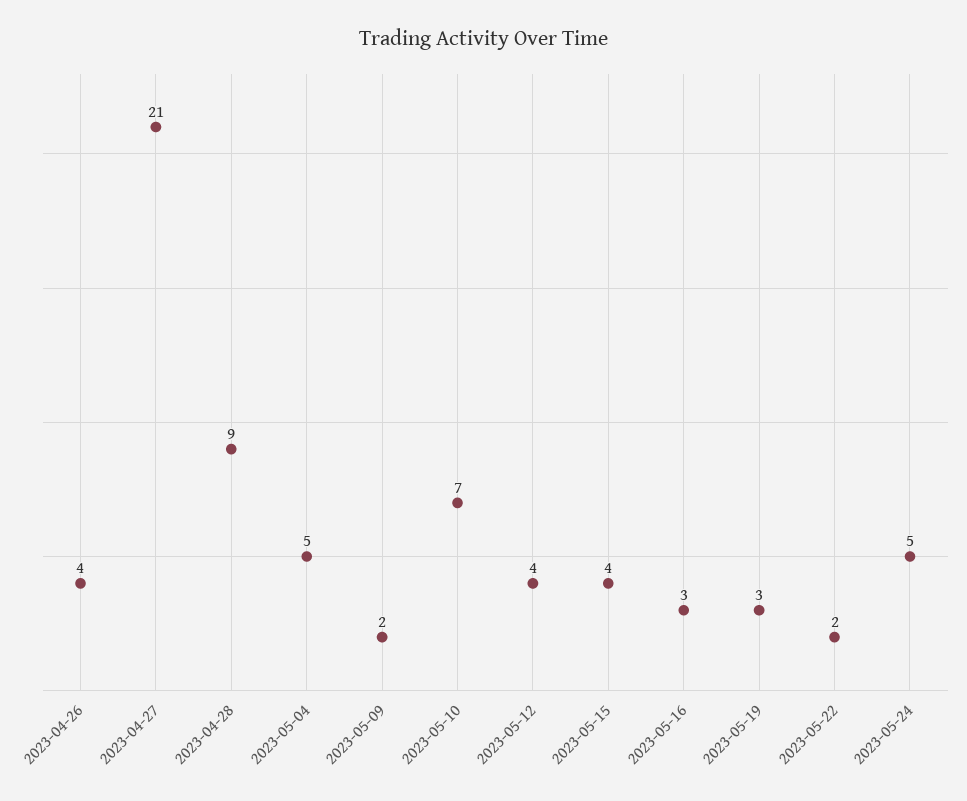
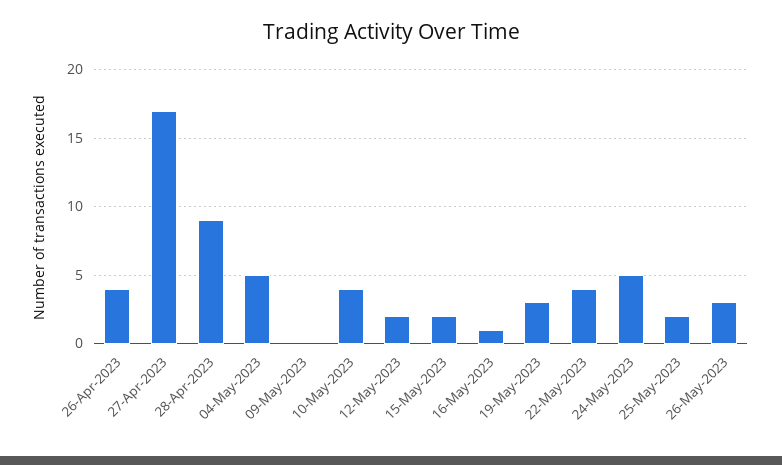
2023-04-27: 21 -> 17
2023-05-09: 2 -> 0
2023-05-10: 7 -> 4
2023-05-12: 4 -> 2
2023-05-15: 4 -> 2
2023-05-16: 3 -> 1
2023-05-22: 2 -> 4
25-May-2023: none -> 2
26-May-2023: none -> 3

